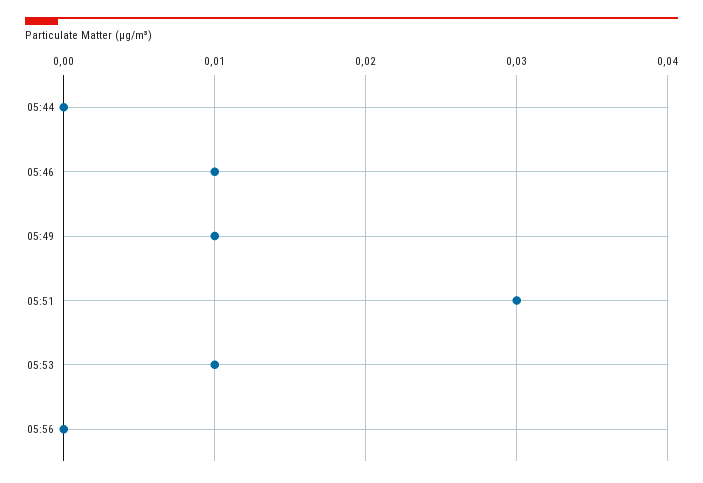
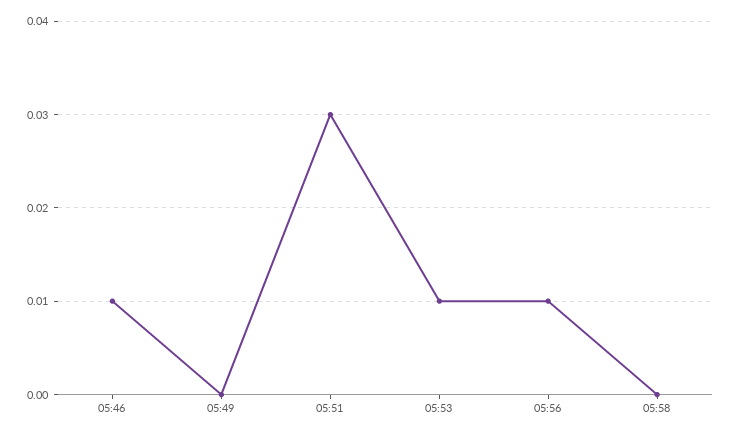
05:44: 0 -> none
05:49: 0.01 -> 0
05:56: 0 -> 0.01
05:58: none -> 0

